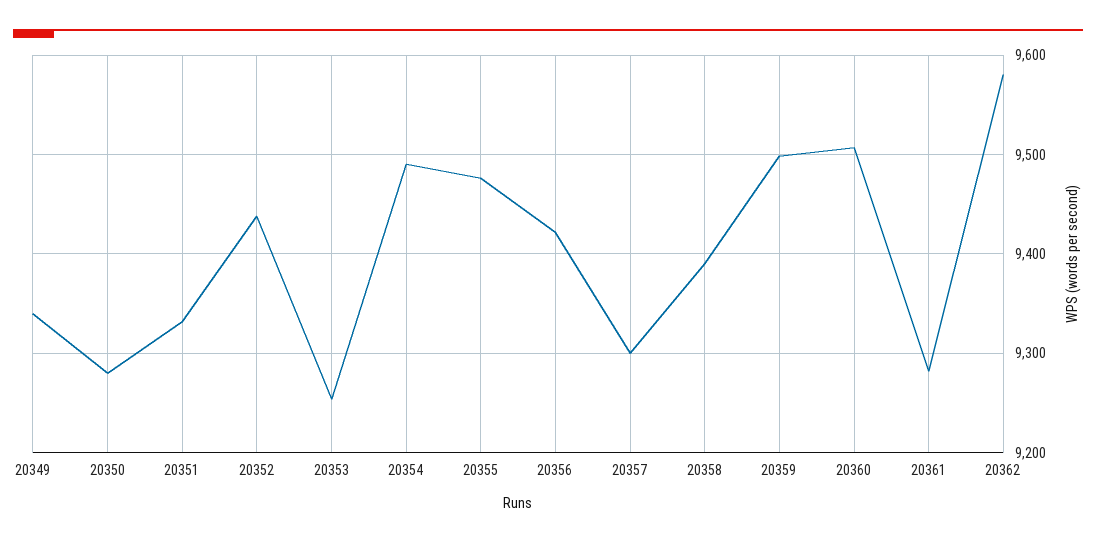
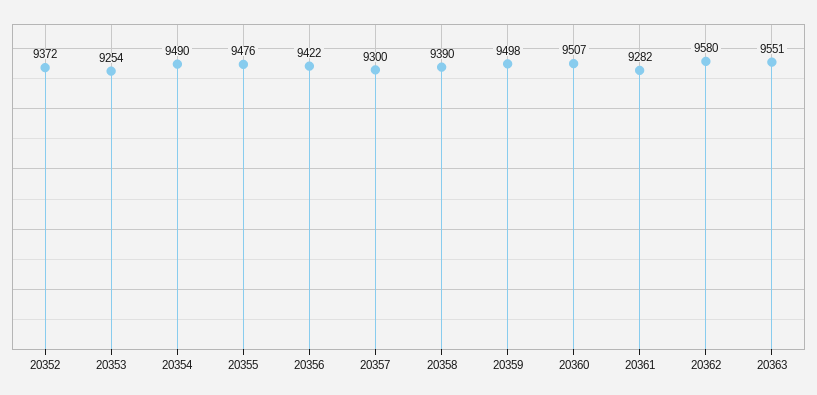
20349: 9340 -> none
20350: 9280 -> none
20351: 9330 -> none
20352: 9440 -> 9372
20363: none -> 9551

